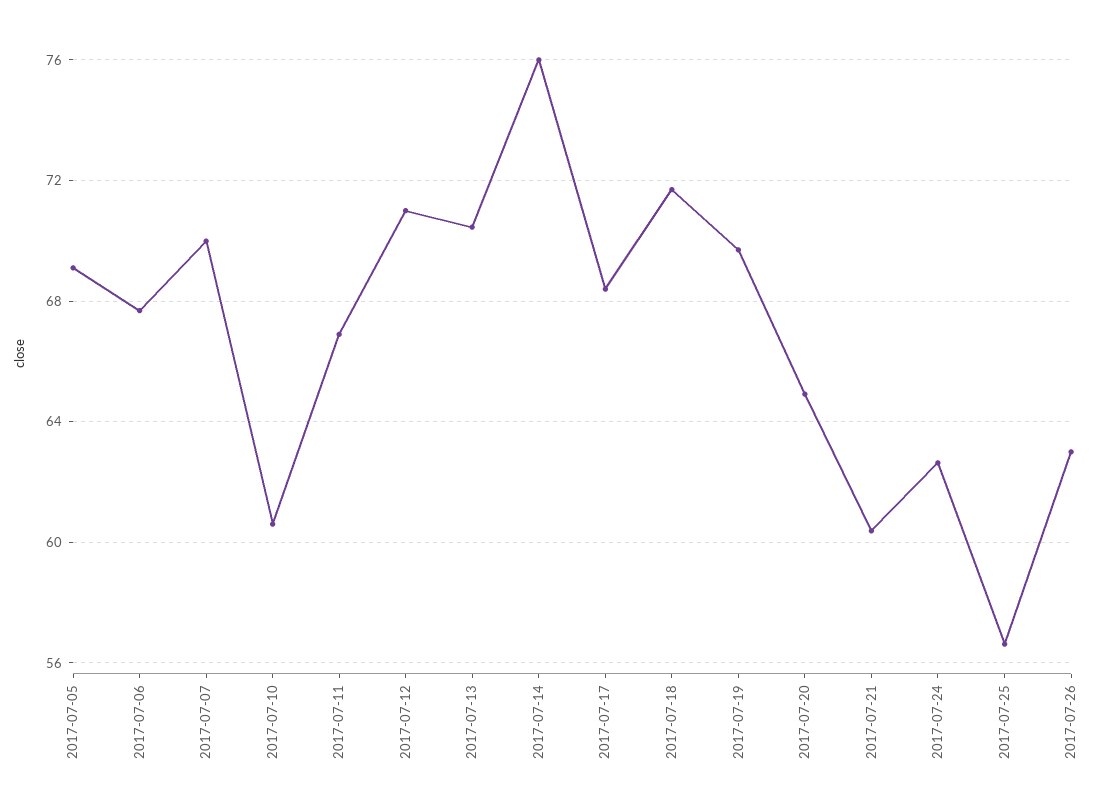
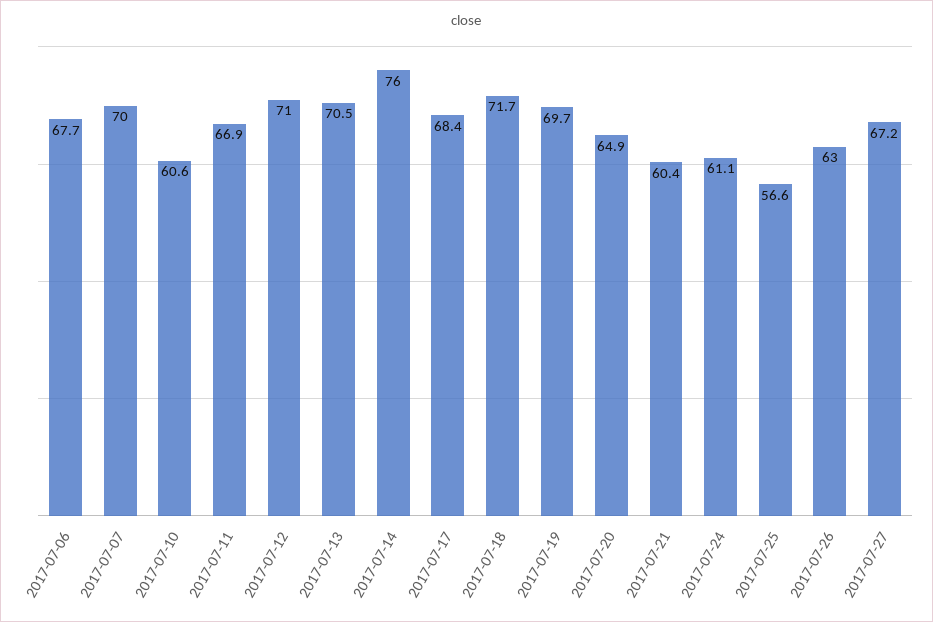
2017-07-05: 69 -> none
2017-07-24: 62.5 -> 61.1
2017-07-27: none -> 67.2

